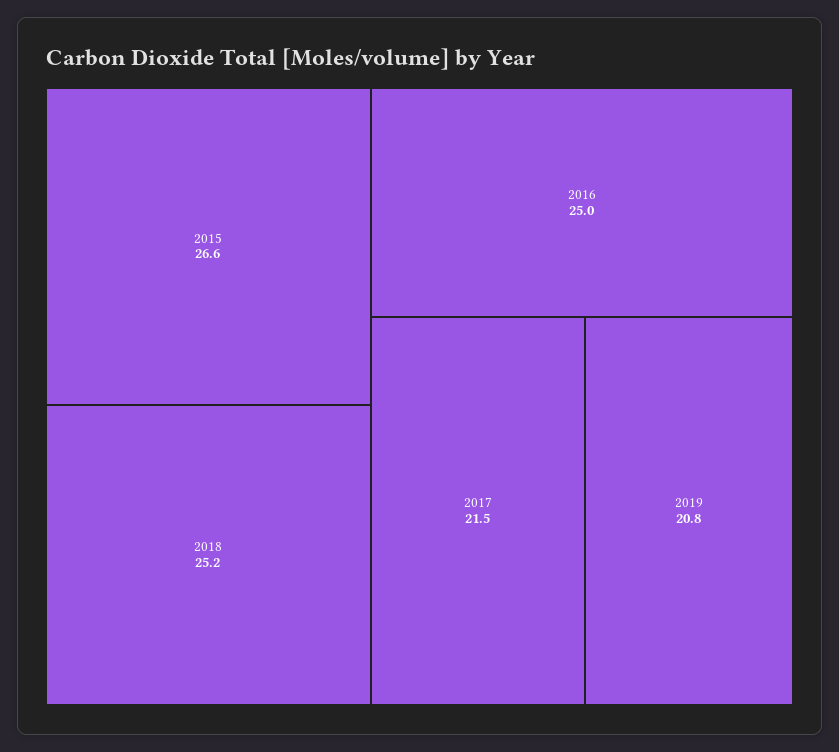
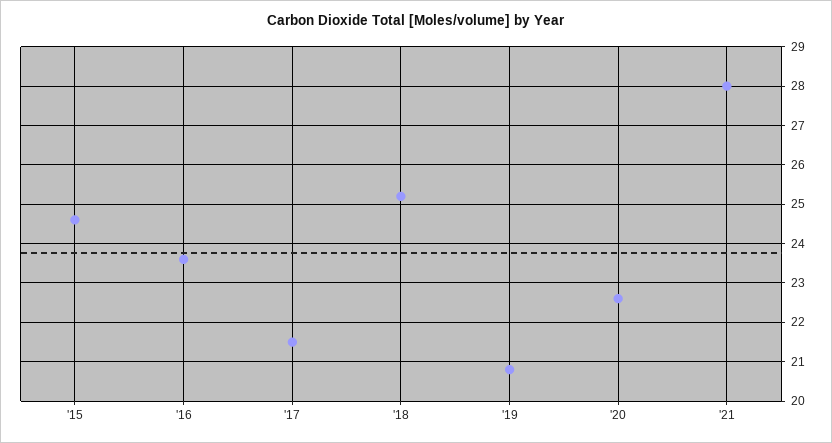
2015: 26.6 -> 24.5
2016: 25 -> 23.5
'20: none -> 22.5
'21: none -> 28

